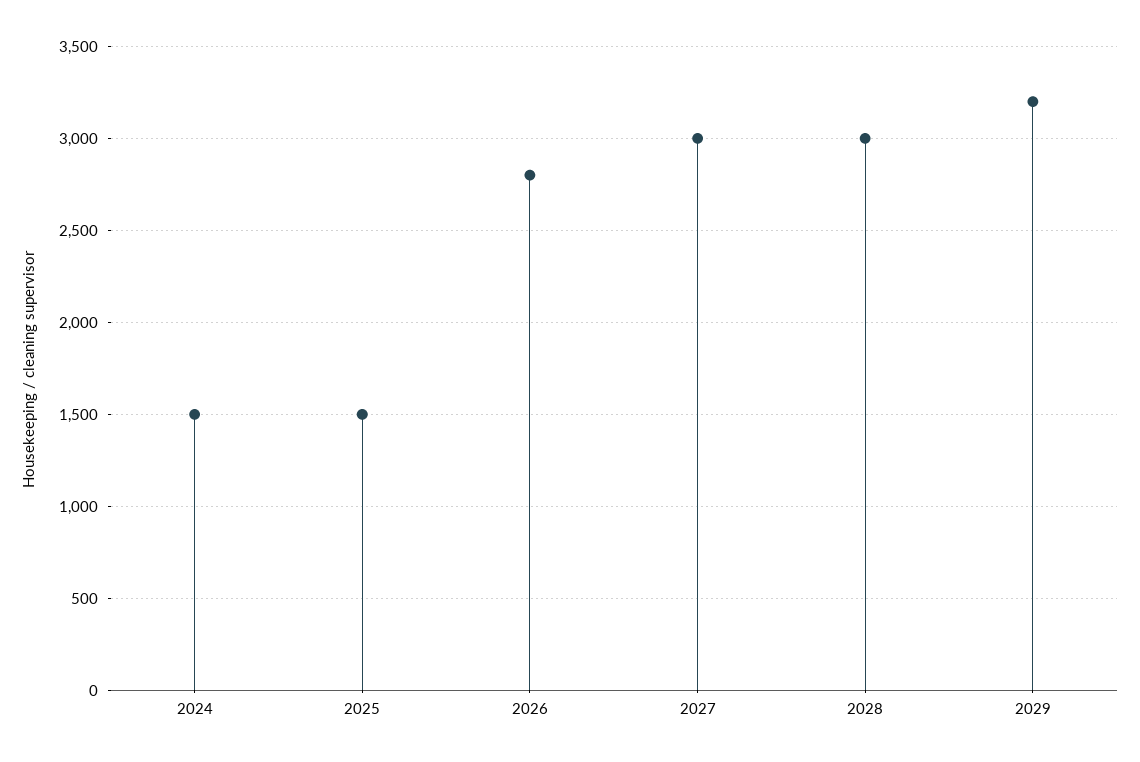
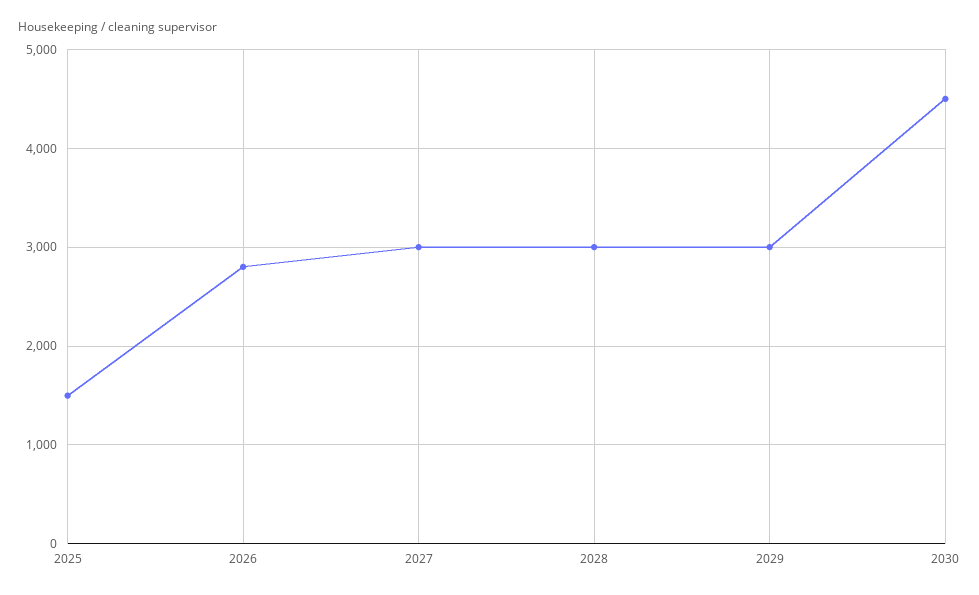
2024: 1500 -> none
2029: 3200 -> 3000
2030: none -> 4500

